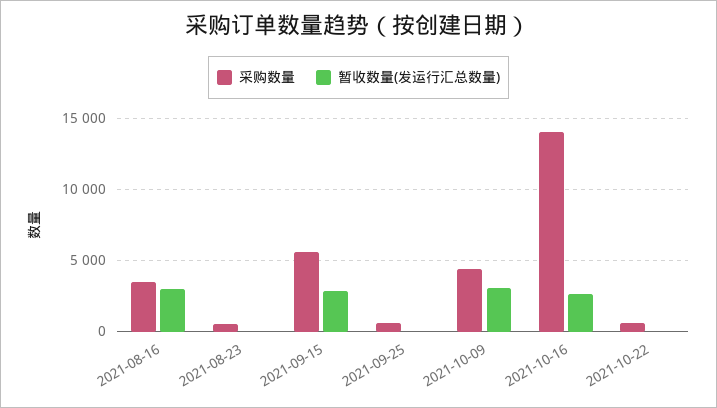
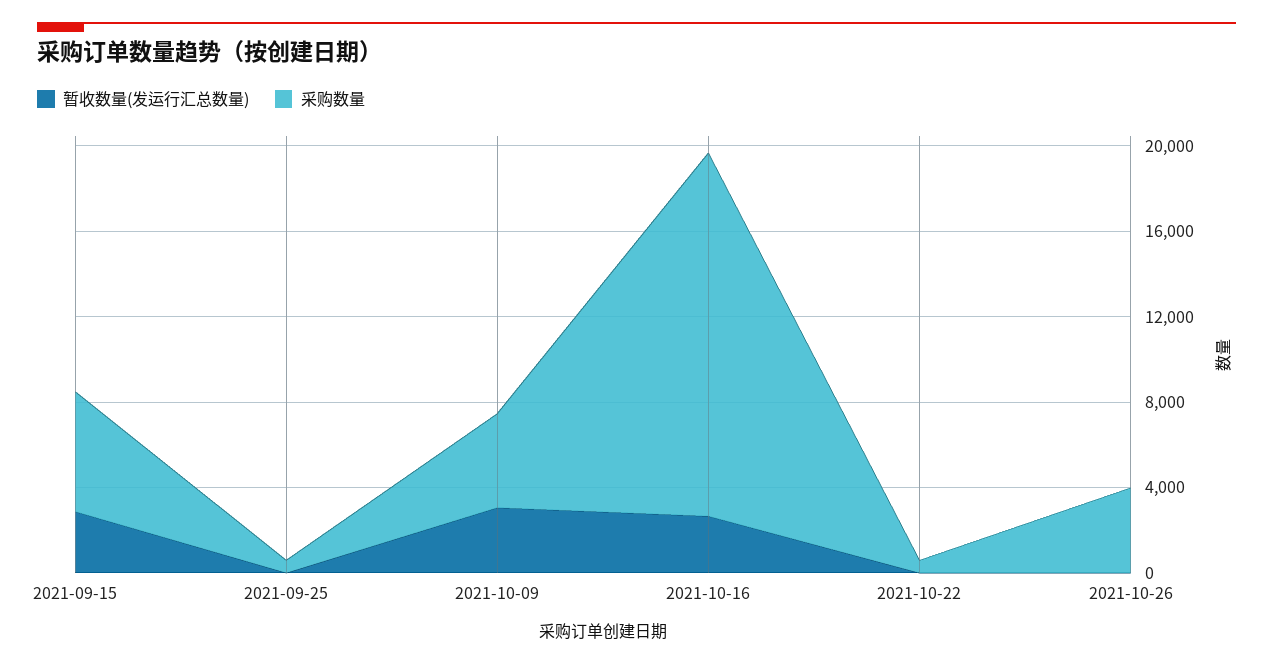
采购数量, 2021-08-16: 3500 -> none
暂收数量(发运行汇总数量), 2021-08-16: 3000 -> none
采购数量, 2021-08-23: 500 -> none
暂收数量(发运行汇总数量), 2021-08-23: 0 -> none
采购数量, 2021-10-16: 14000 -> 17000
暂收数量(发运行汇总数量), 2021-10-26: none -> 0
采购数量, 2021-10-26: none -> 4000

